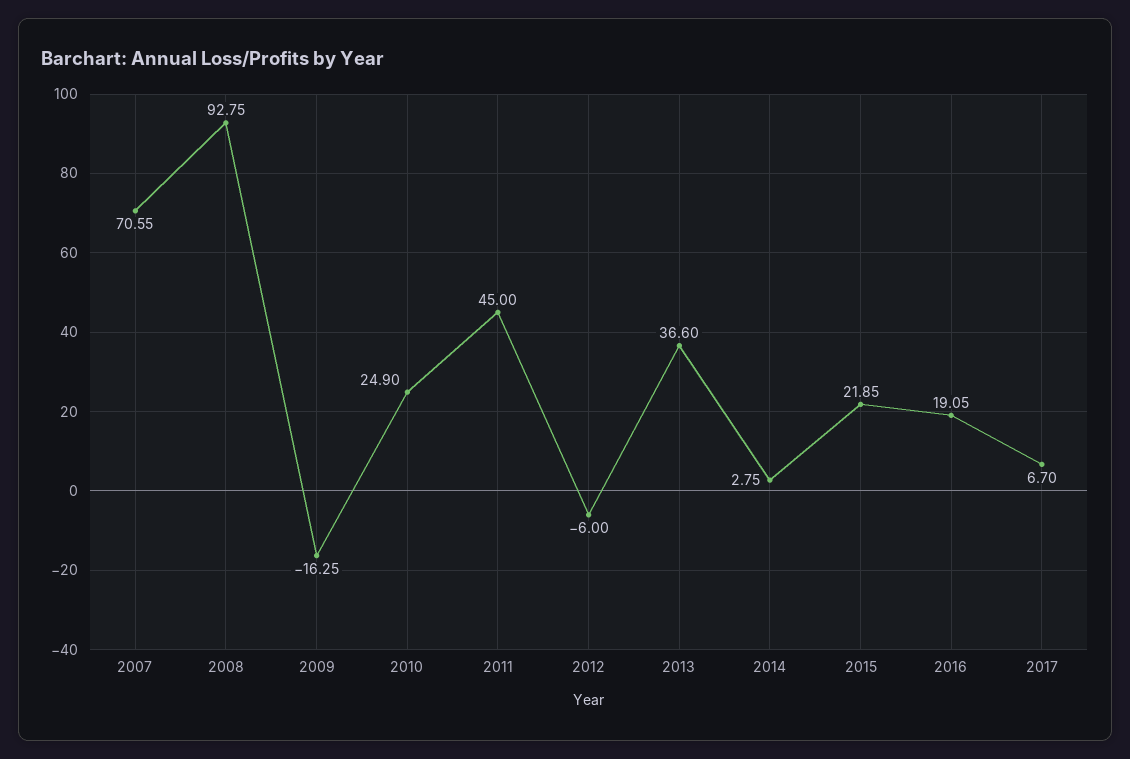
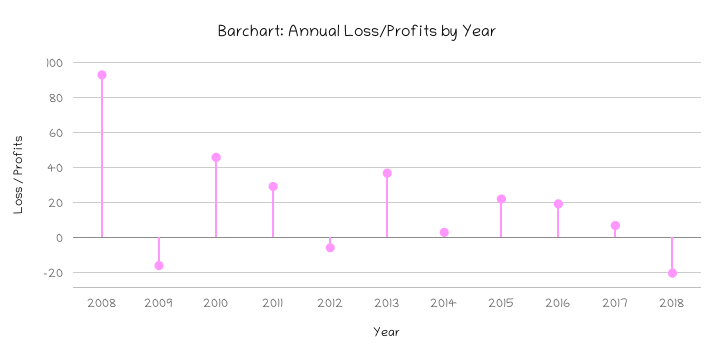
2007: 70.55 -> none
2010: 24.9 -> 45
2011: 45 -> 30
2018: none -> -20

